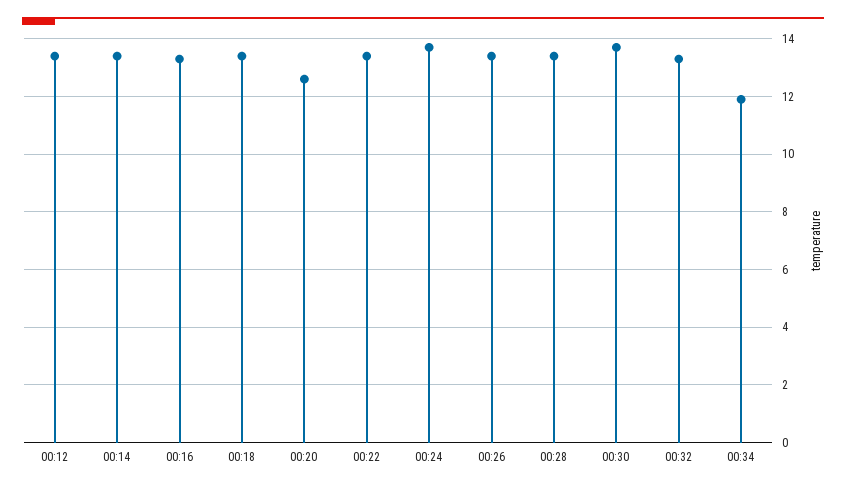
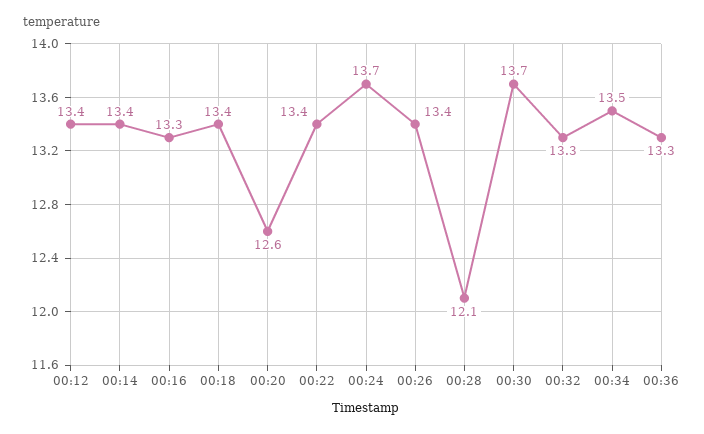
00:28: 13.5 -> 12.1
00:34: 12 -> 13.5
00:36: none -> 13.3

